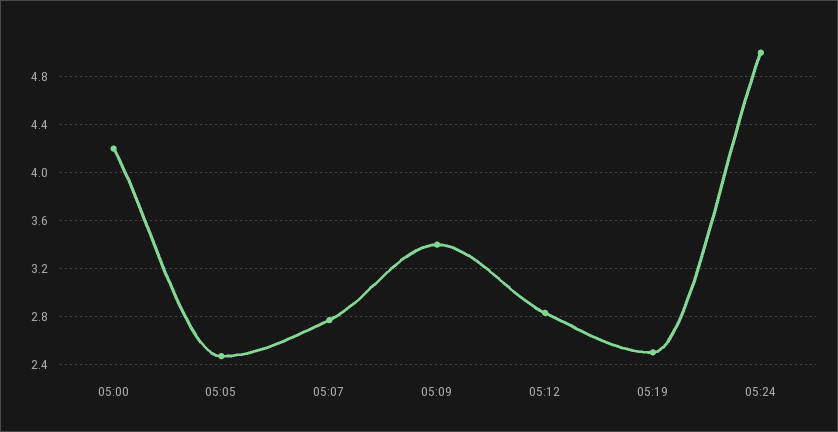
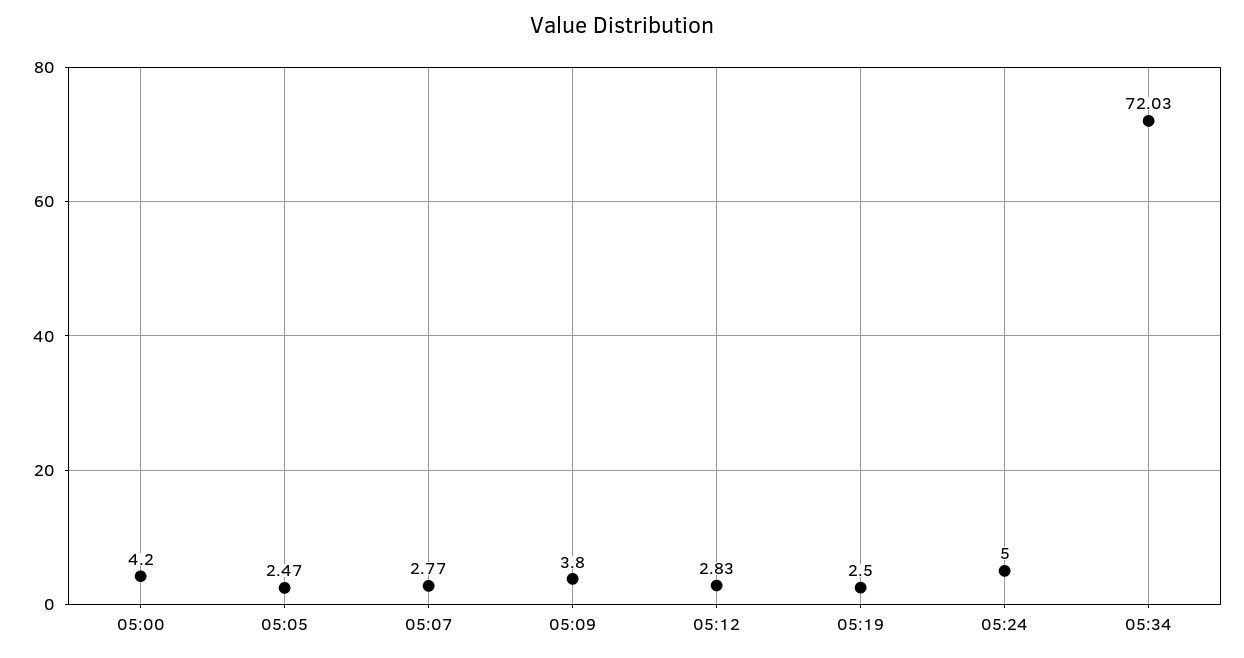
05:09: 3.4 -> 3.8
05:34: none -> 72.03

